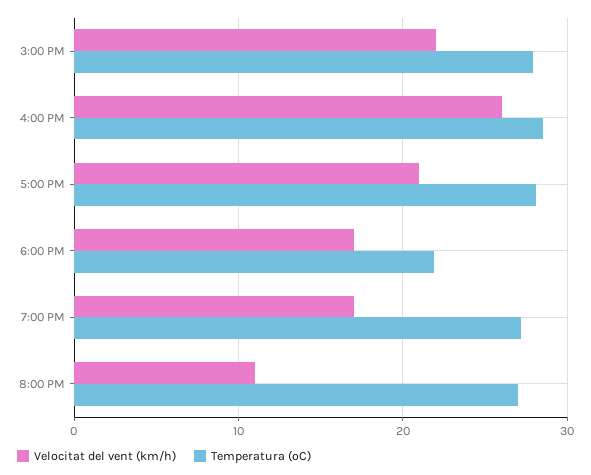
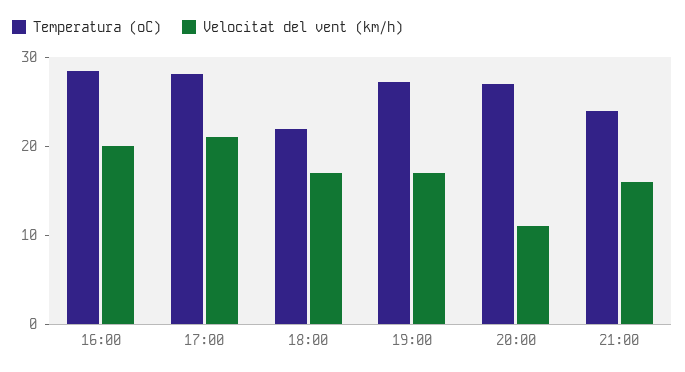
Velocitat del vent (km/h), 3:00 PM: 22 -> none
Temperatura (ºC), 3:00 PM: 28 -> none
Velocitat del vent (km/h), 4:00 PM: 26 -> 20
Temperatura (ºC), 21:00: none -> 24
Velocitat del vent (km/h), 21:00: none -> 16

